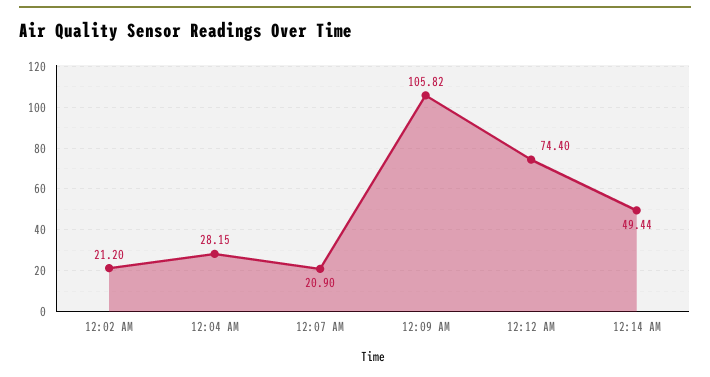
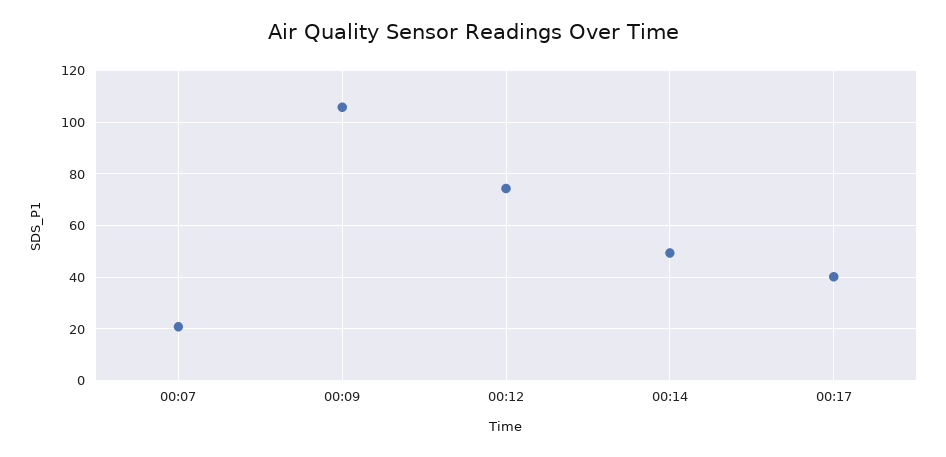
12:02 AM: 21.2 -> none
12:04 AM: 28.15 -> none
00:17: none -> 40

